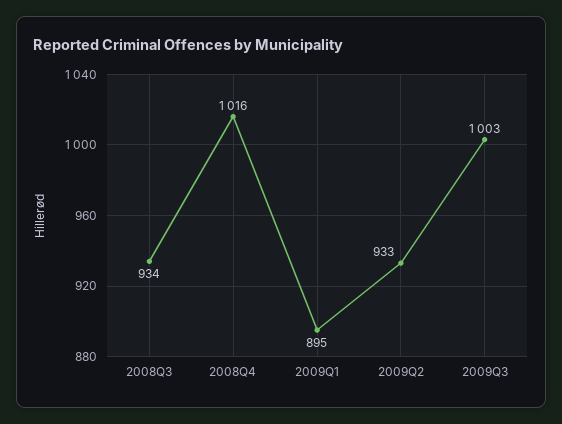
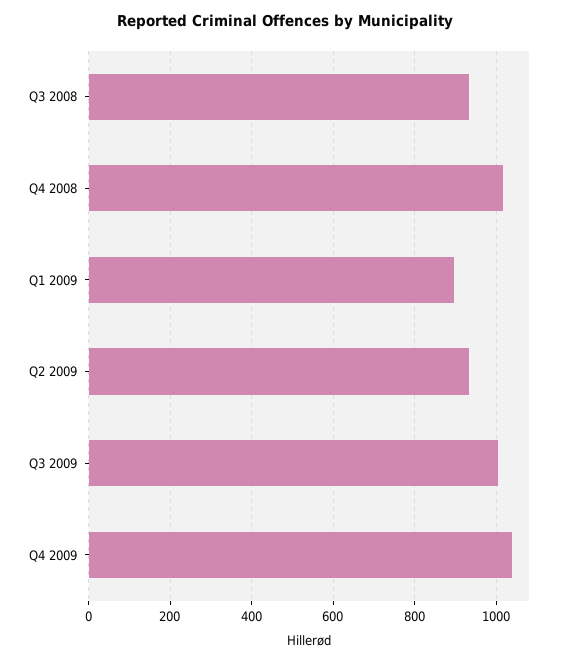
Q4 2009: none -> 1040

